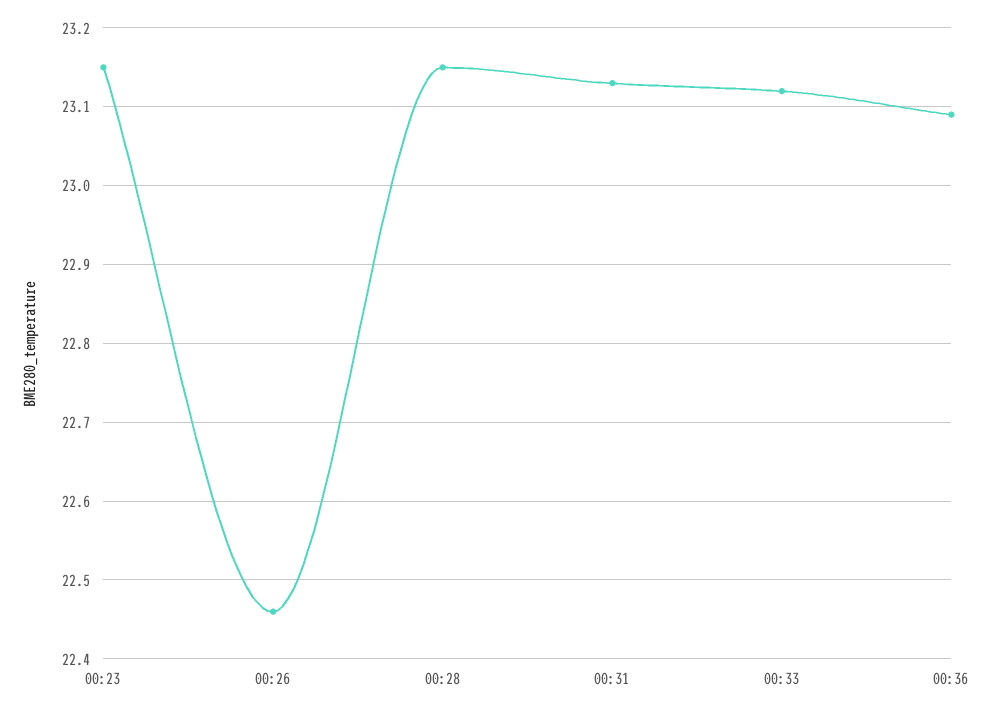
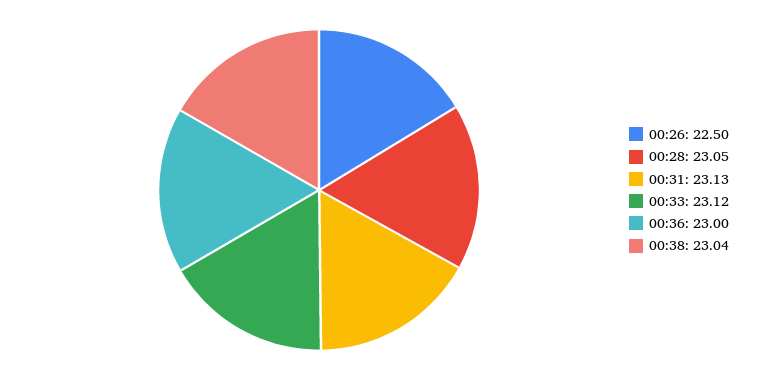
00:23: 23.15 -> none
00:26: 22.46 -> 22.5
00:28: 23.15 -> 23.05
00:36: 23.09 -> 23
00:38: none -> 23.04

